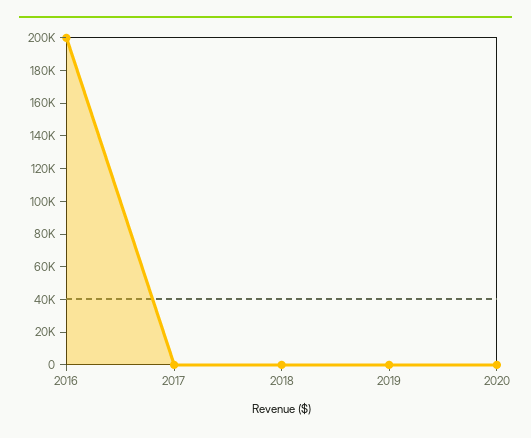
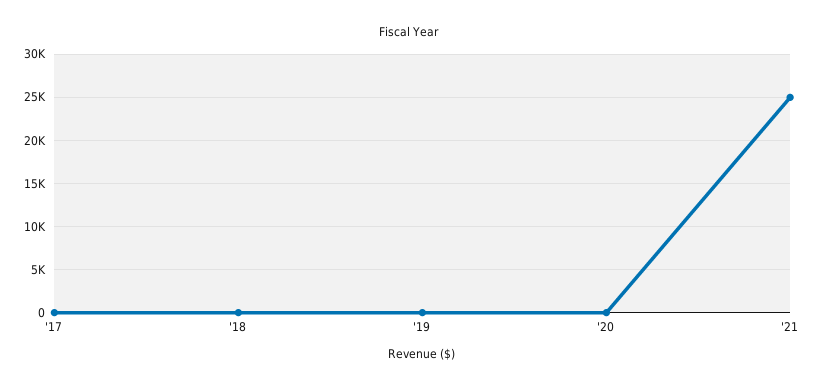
2016: 200000 -> none
'21: none -> 25000

